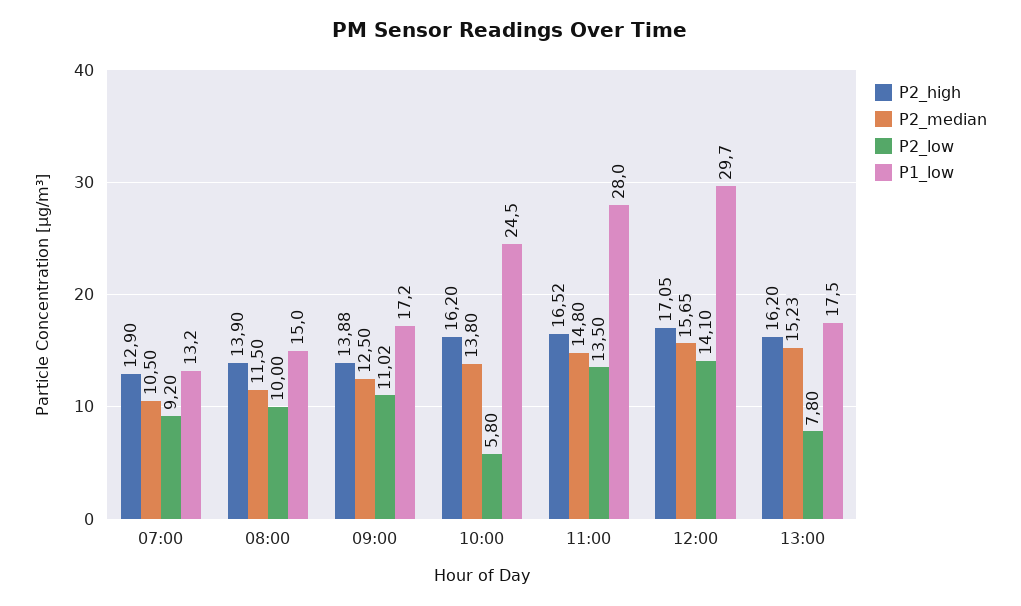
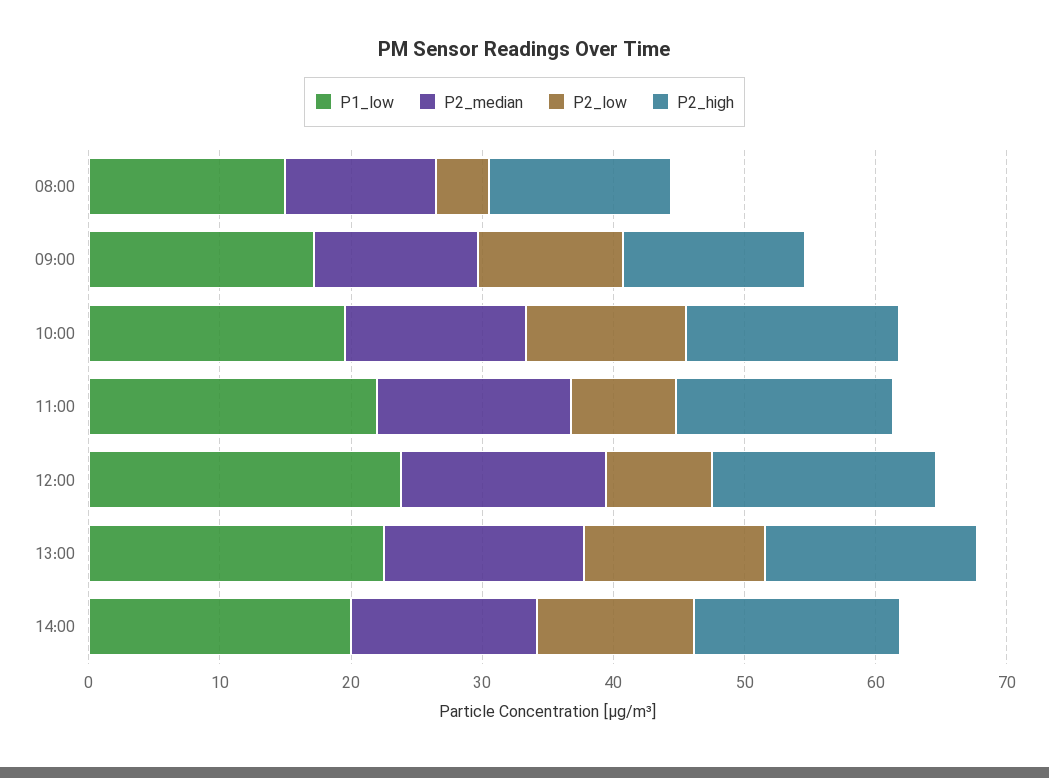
P2_high, 07:00: 12.9 -> none
P2_median, 07:00: 10.5 -> none
P2_low, 07:00: 9.2 -> none
P1_low, 07:00: 13.2 -> none
P2_low, 08:00: 10 -> 4
P2_low, 10:00: 5.8 -> 12
P1_low, 10:00: 24.5 -> 20
P2_low, 11:00: 13.5 -> 8
P1_low, 11:00: 28 -> 22
P2_low, 12:00: 14.1 -> 8
P1_low, 12:00: 29.7 -> 24
P2_low, 13:00: 7.8 -> 14
P1_low, 13:00: 17.5 -> 22
P1_low, 14:00: none -> 20
P2_median, 14:00: none -> 14
P2_low, 14:00: none -> 12
P2_high, 14:00: none -> 16

